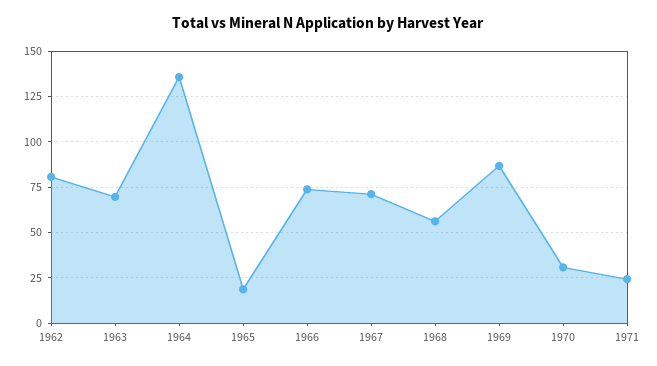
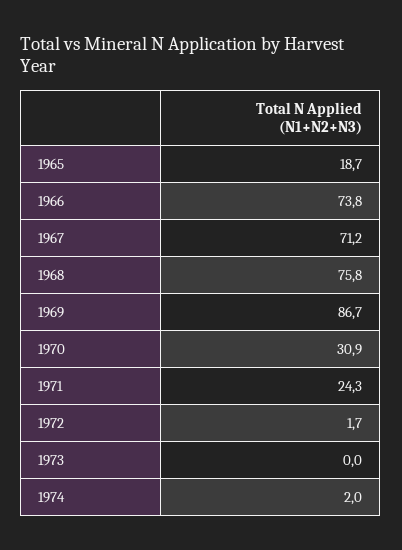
1962: 80 -> none
1963: 70 -> none
1964: 135 -> none
1968: 55 -> 75.8
1972: none -> 1.7
1973: none -> 0
1974: none -> 2

